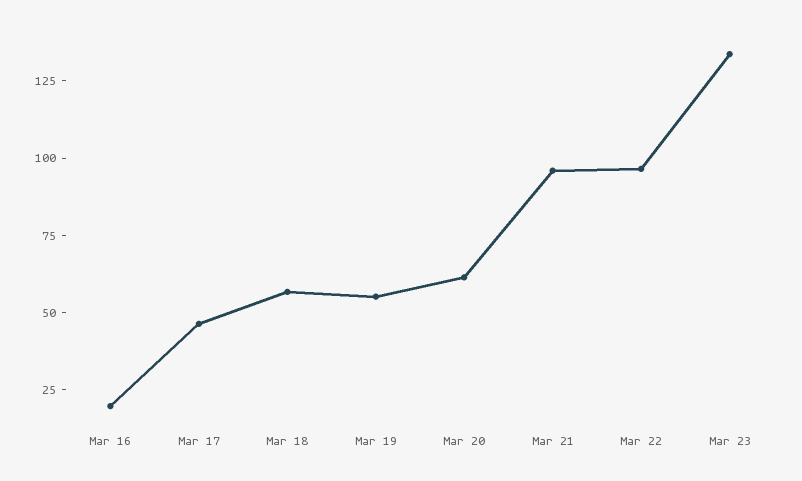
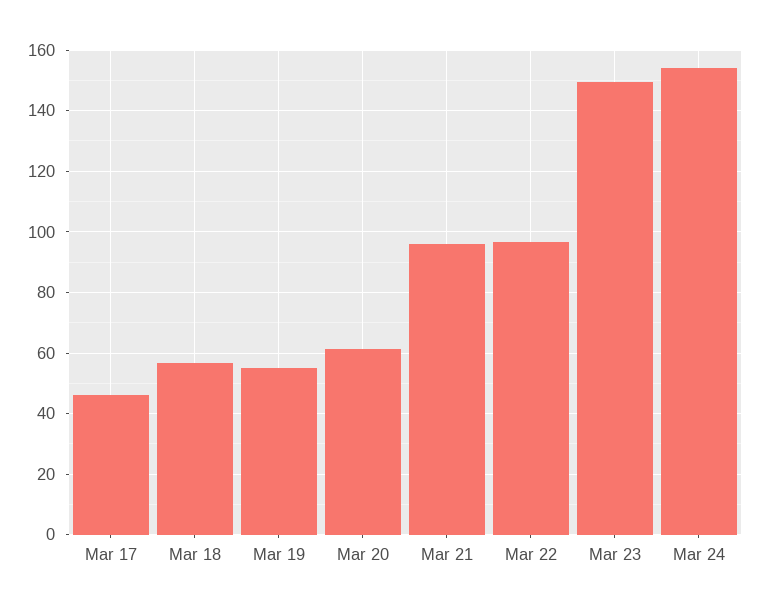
Mar 16: 20 -> none
Mar 23: 135 -> 150
Mar 24: none -> 154

